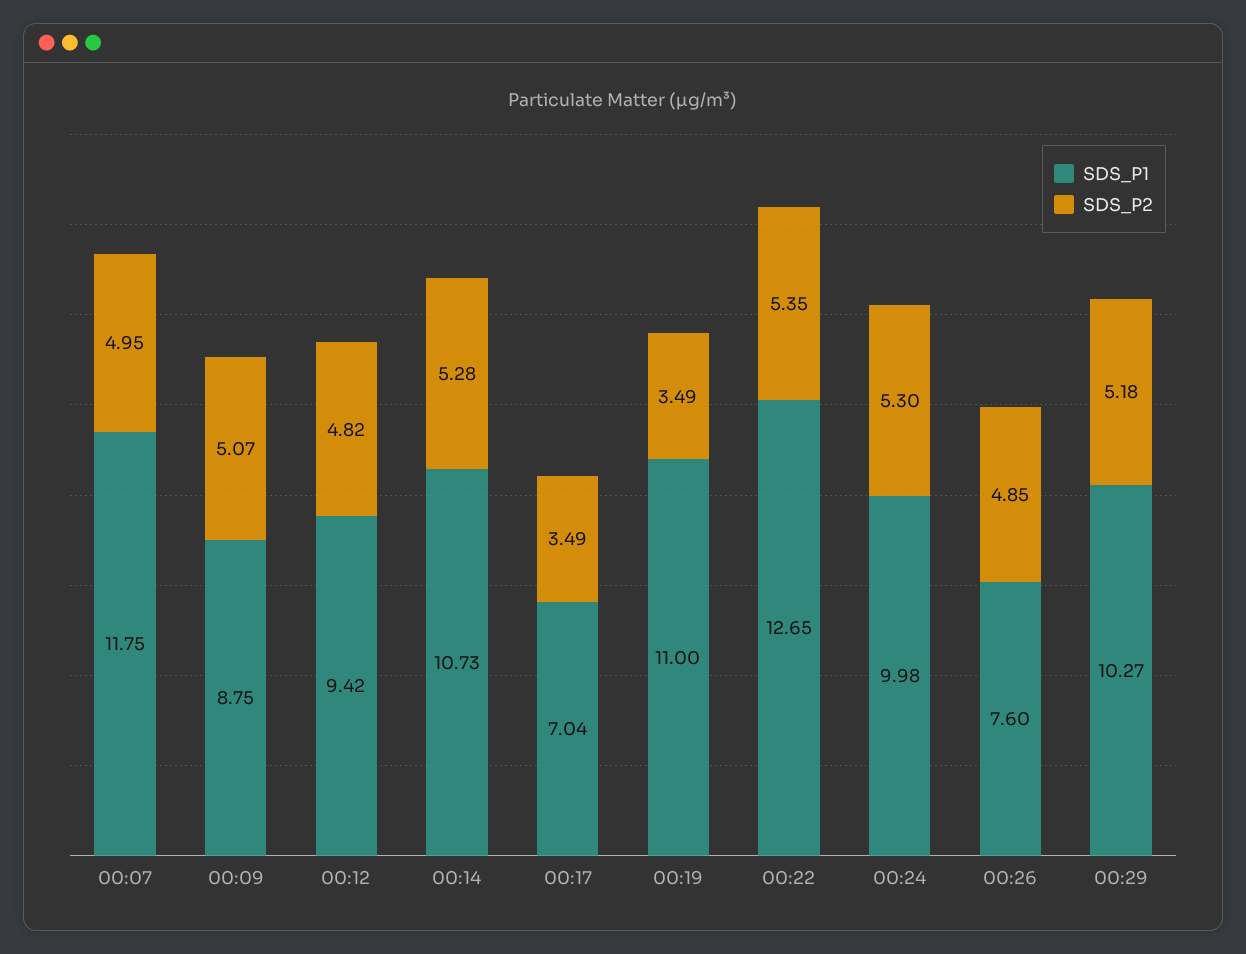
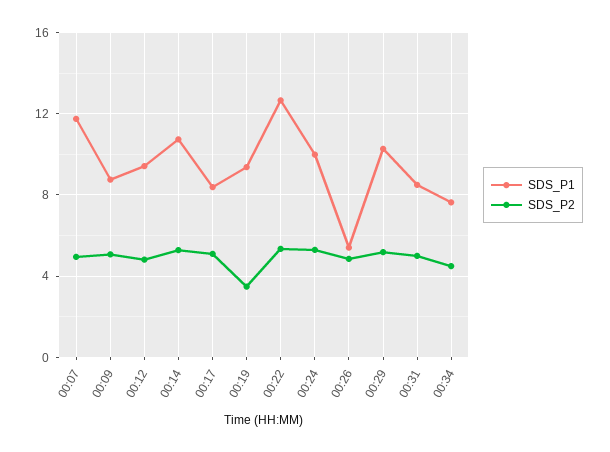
SDS_P1, 00:17: 7.04 -> 8.5
SDS_P2, 00:17: 3.49 -> 5
SDS_P1, 00:19: 11 -> 9.5
SDS_P1, 00:26: 7.6 -> 5.5
SDS_P1, 00:31: none -> 8.5
SDS_P2, 00:31: none -> 5
SDS_P1, 00:34: none -> 7.5
SDS_P2, 00:34: none -> 4.5

